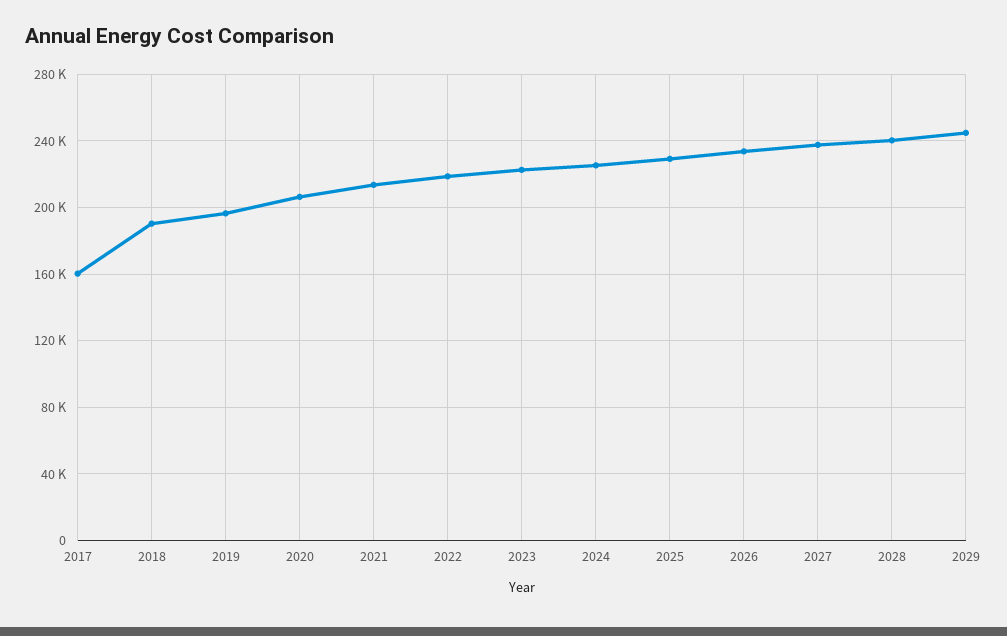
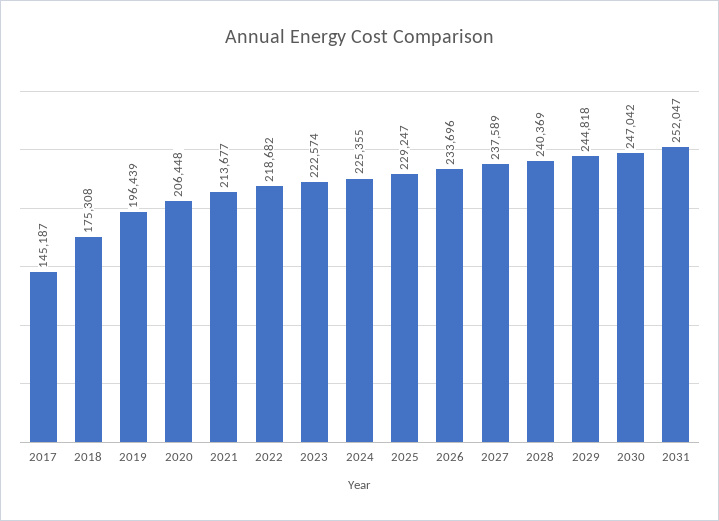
2017: 160000 -> 145187
2018: 190000 -> 175308
2030: none -> 247042
2031: none -> 252047

